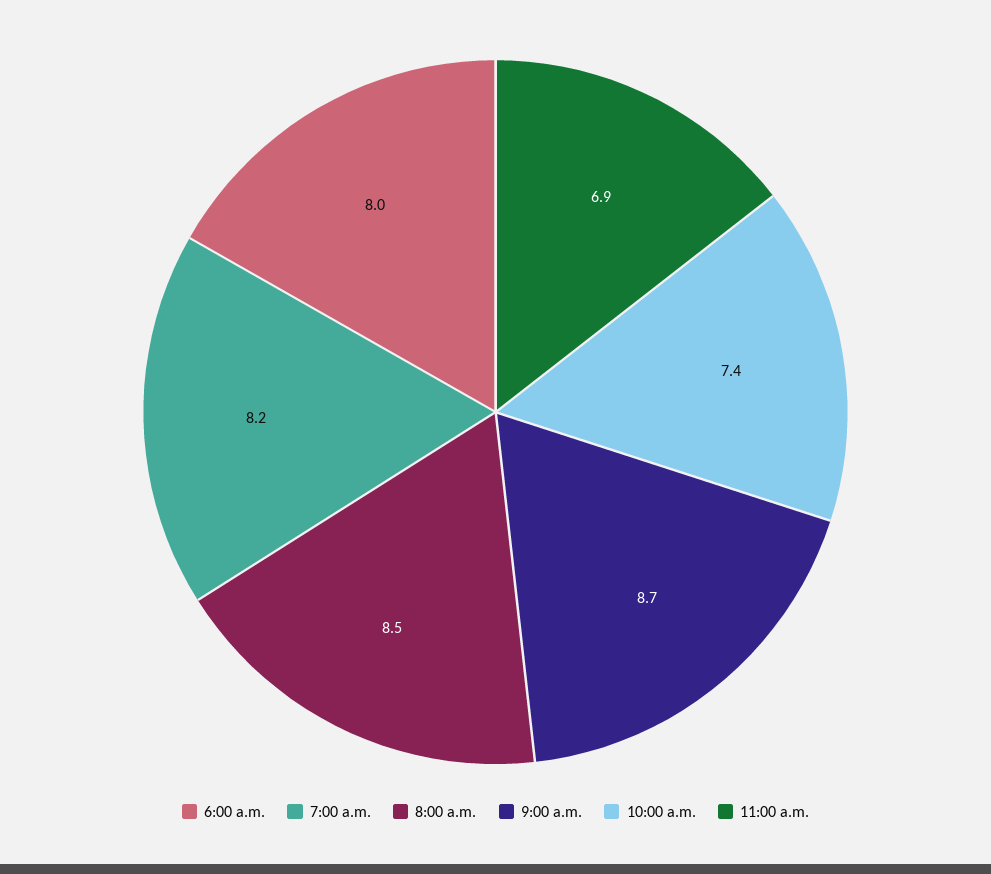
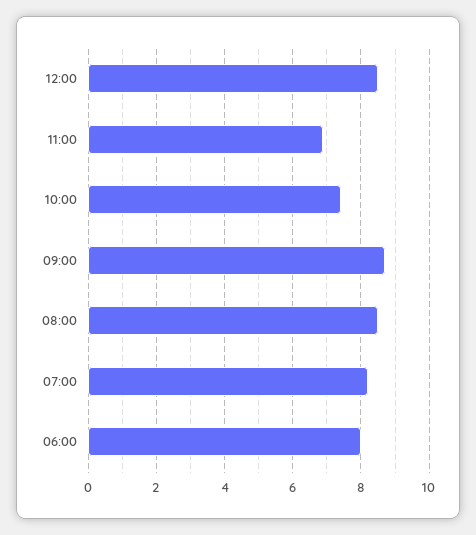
12:00: none -> 8.5

